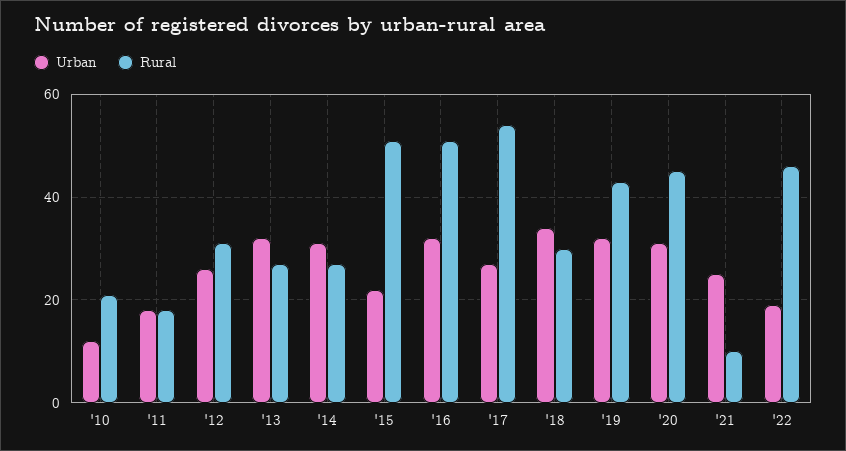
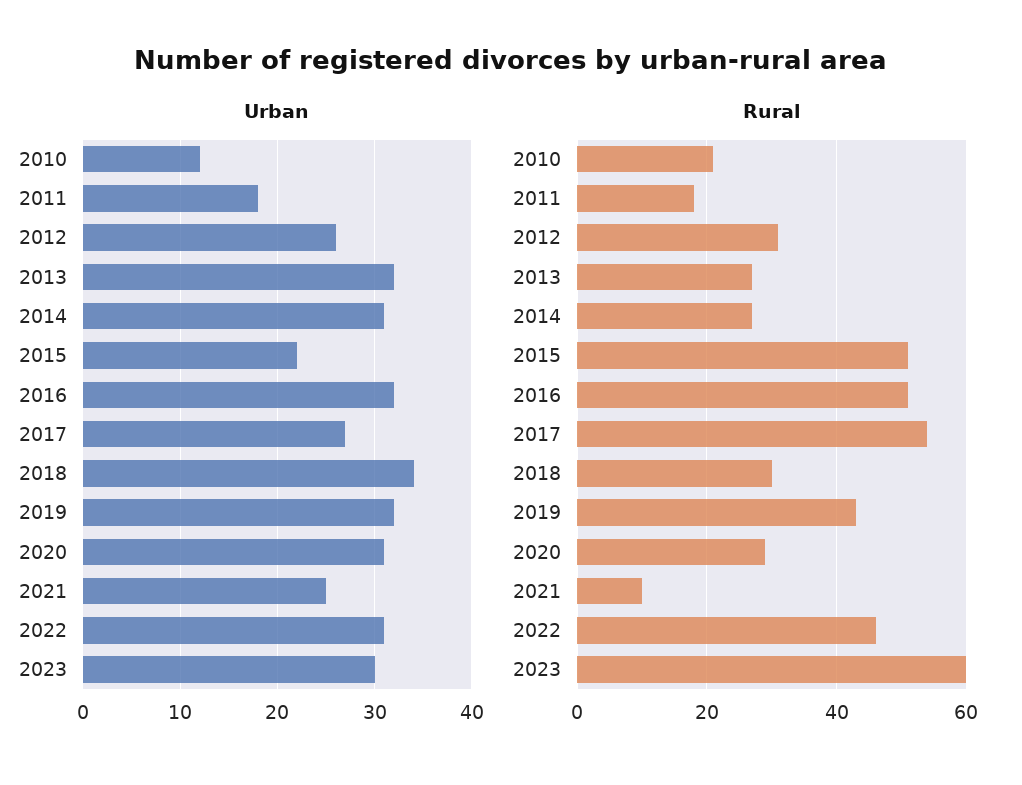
Rural, '20: 45 -> 30
Urban, '22: 20 -> 31
Urban, 2023: none -> 30
Rural, 2023: none -> 60

